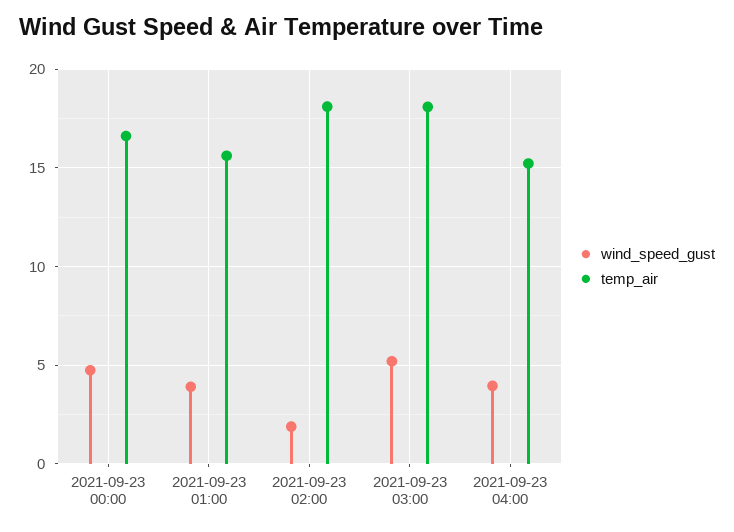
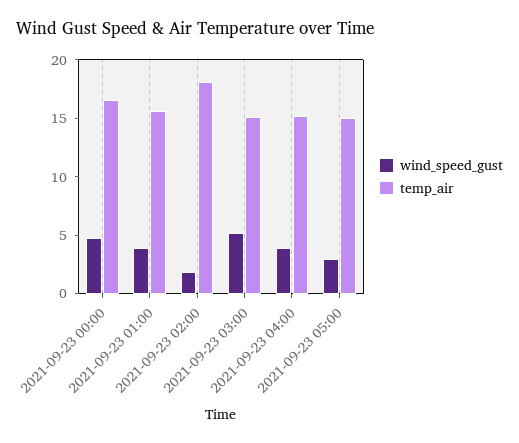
temp_air, 2021-09-23 03:00: 18 -> 15
wind_speed_gust, 2021-09-23 05:00: none -> 3
temp_air, 2021-09-23 05:00: none -> 15

